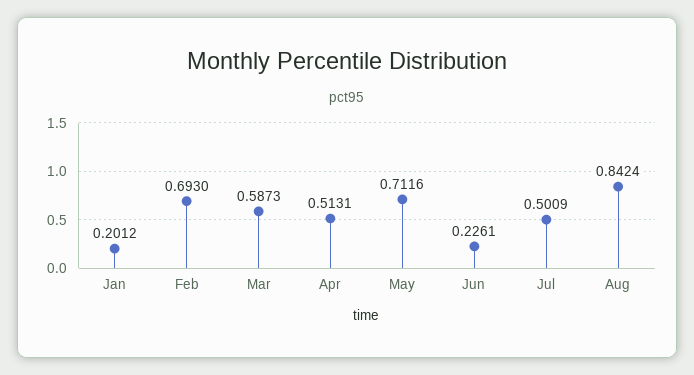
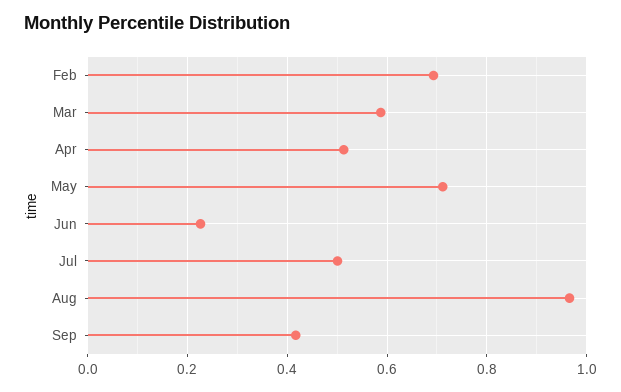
Jan: 0.2012 -> none
Aug: 0.8424 -> 0.96
Sep: none -> 0.42

